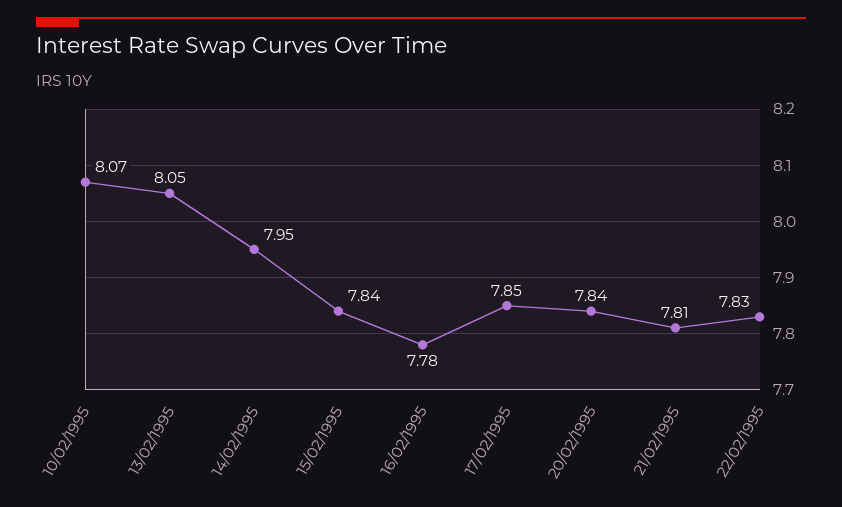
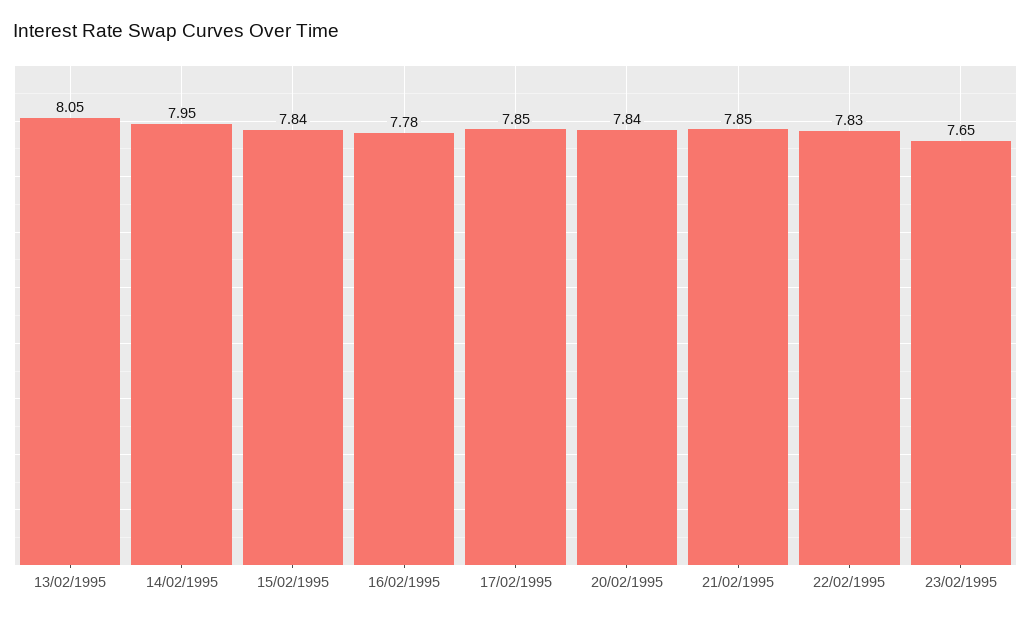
10/02/1995: 8.07 -> none
21/02/1995: 7.81 -> 7.85
23/02/1995: none -> 7.65

